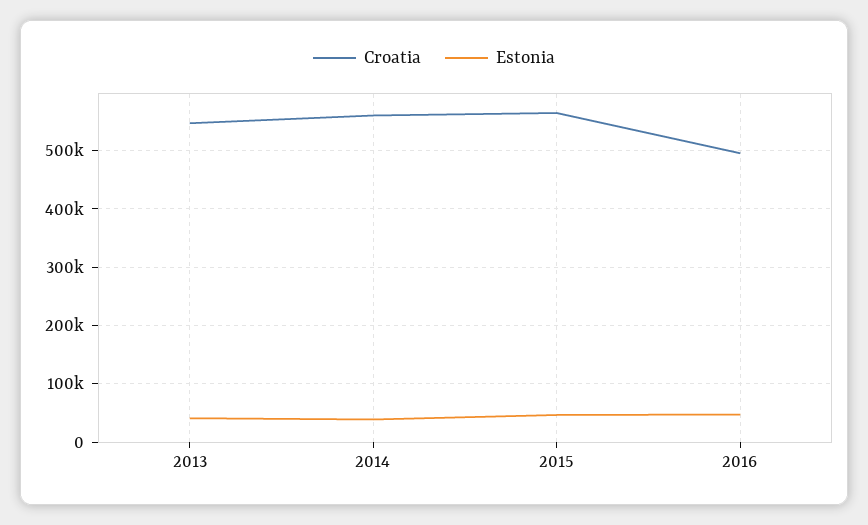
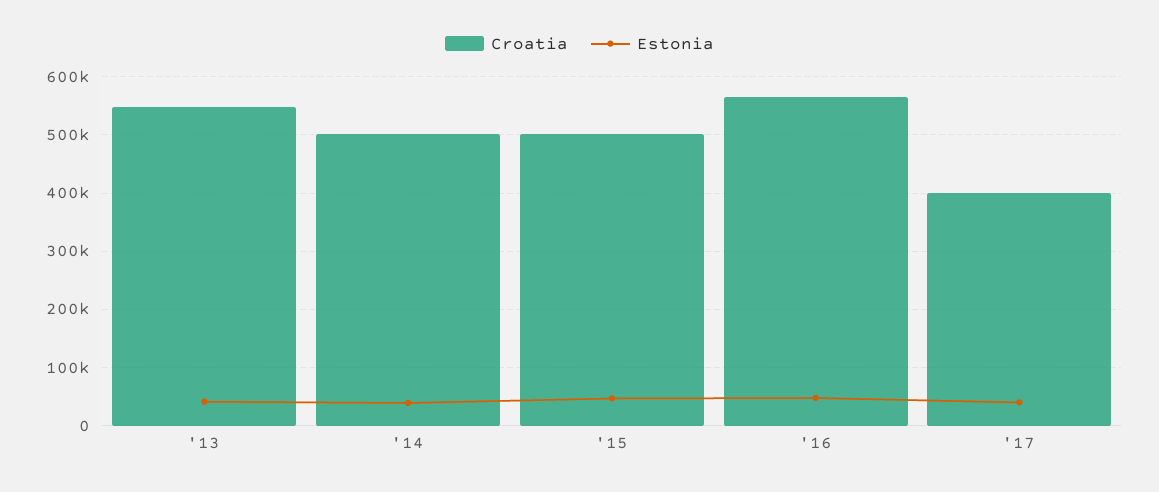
Croatia, 2014: 560000 -> 500000
Croatia, 2015: 560000 -> 500000
Croatia, 2016: 500000 -> 560000
Croatia, '17: none -> 400000
Estonia, '17: none -> 40000

